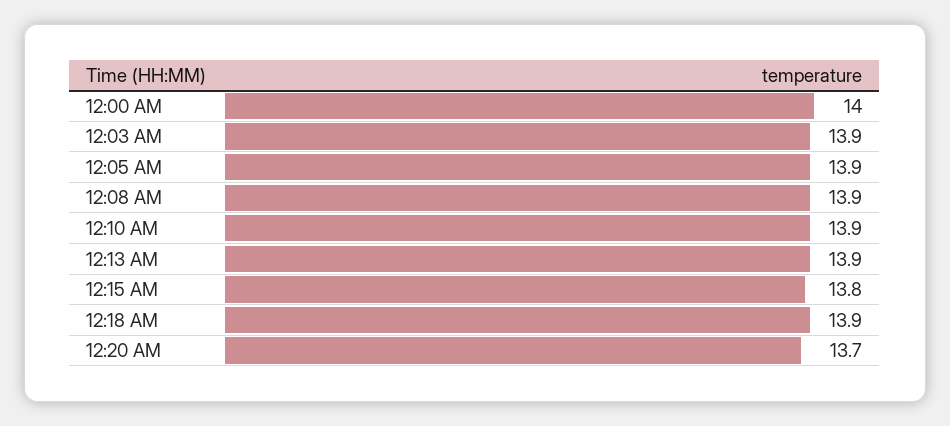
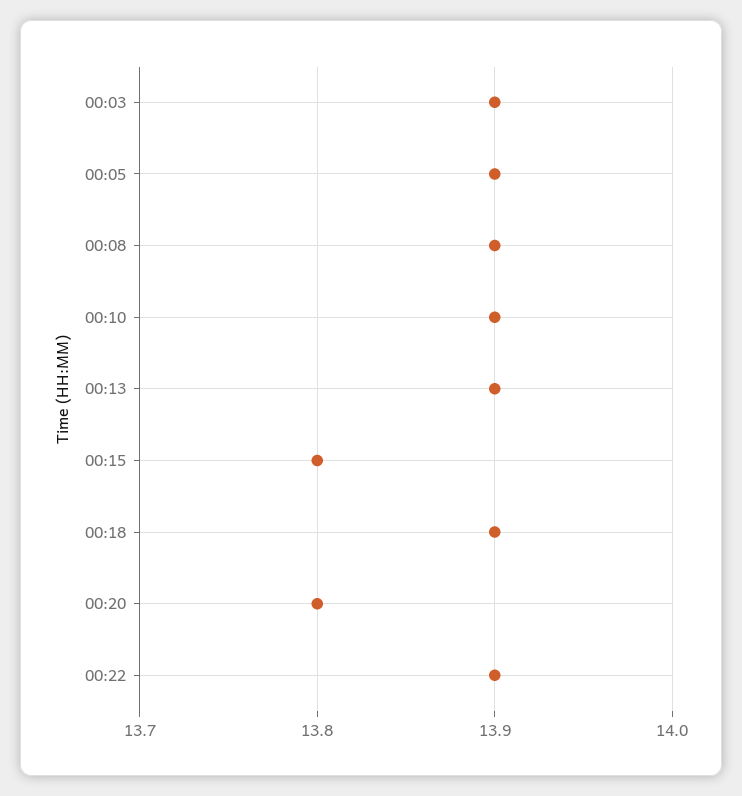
12:00 AM: 14 -> none
12:20 AM: 13.7 -> 13.8
00:22: none -> 13.9

